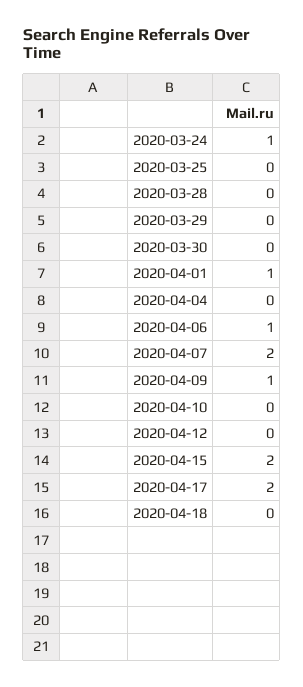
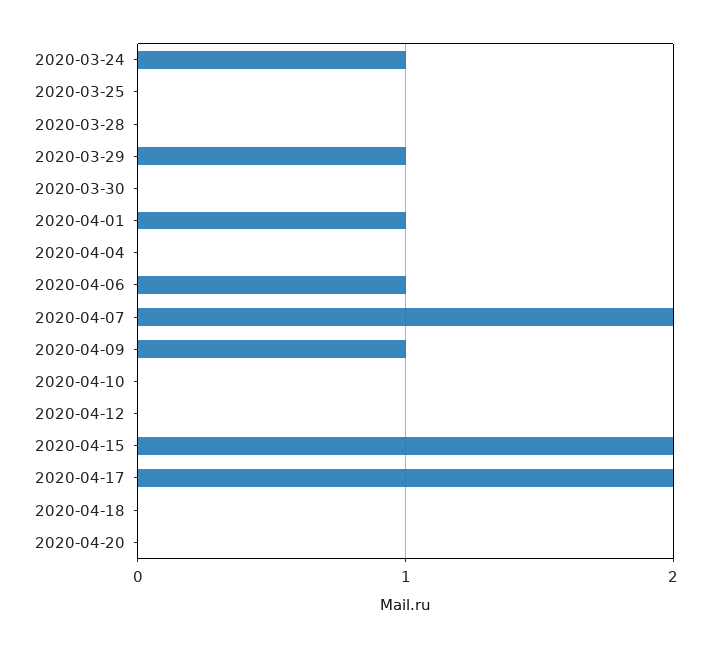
2020-03-29: 0 -> 1
2020-04-20: none -> 0

